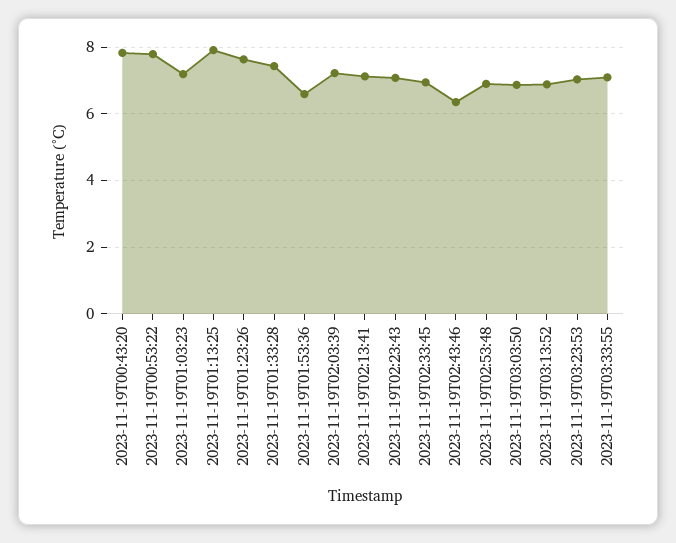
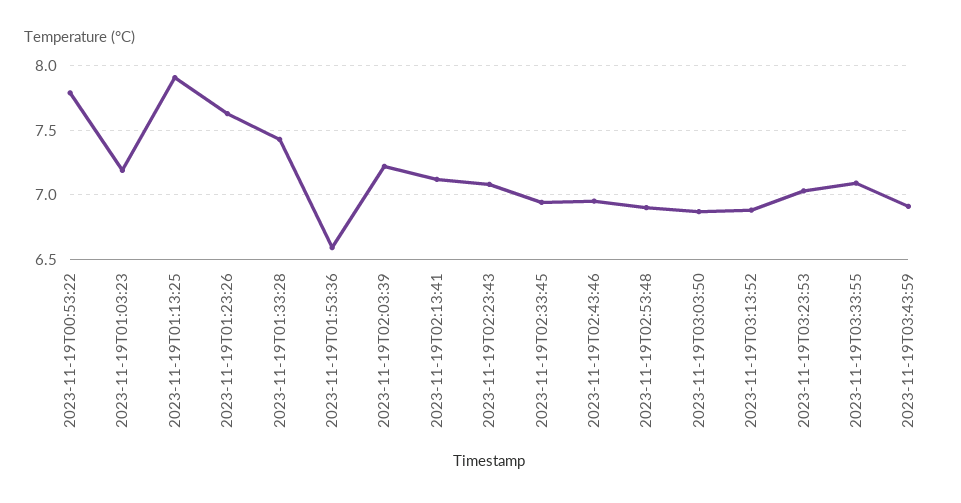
2023-11-19T00:43:20: 7.8 -> none
2023-11-19T02:43:46: 6.4 -> 6.95
2023-11-19T03:43:59: none -> 6.9

